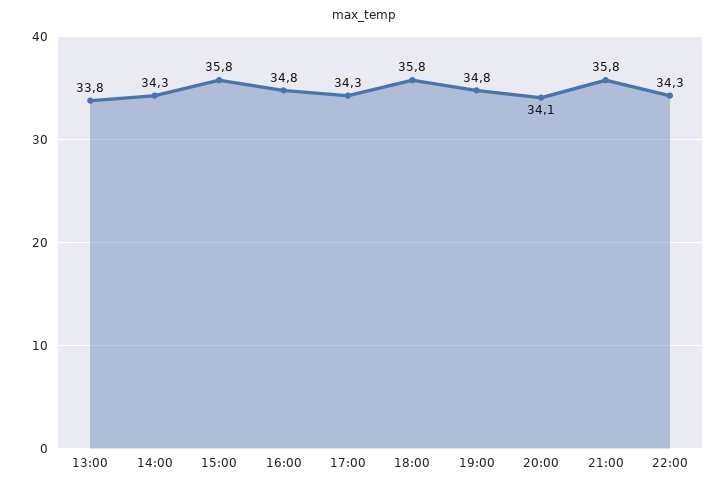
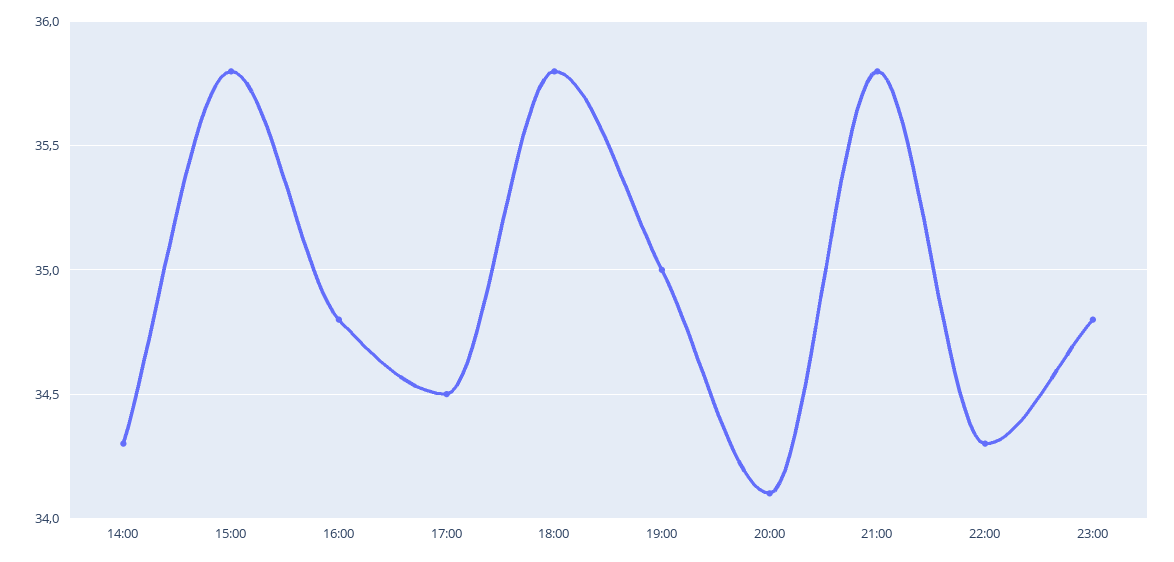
13:00: 33.8 -> none
17:00: 34.3 -> 34.5
19:00: 34.8 -> 35
23:00: none -> 34.8

